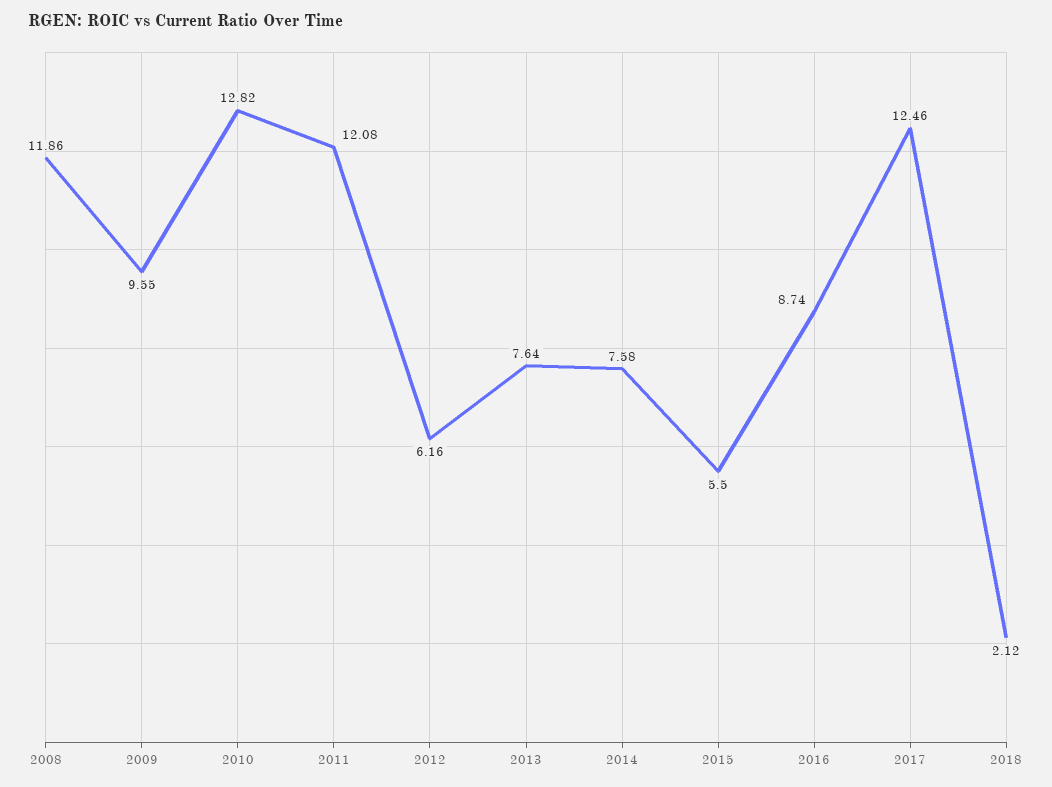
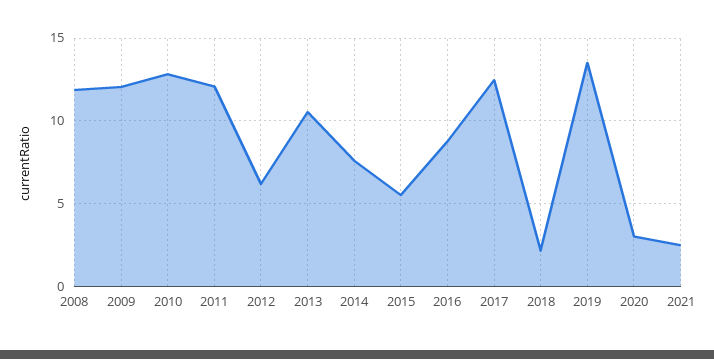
2009: 9.55 -> 12
2013: 7.64 -> 10.5
2019: none -> 13.5
2020: none -> 3
2021: none -> 2.5

